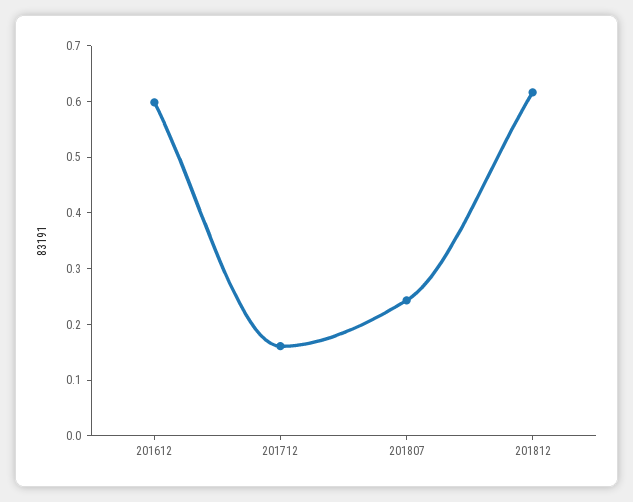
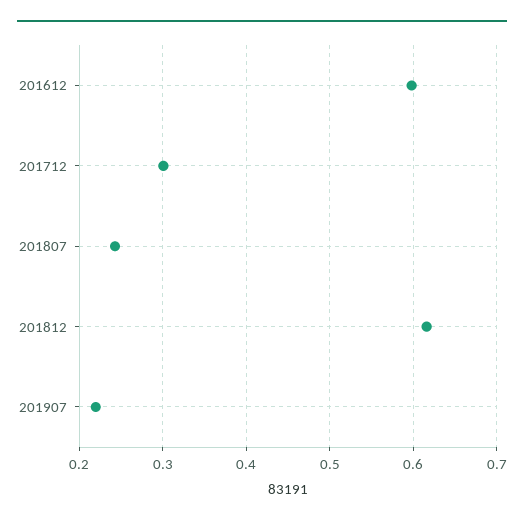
201712: 0.16 -> 0.3
201907: none -> 0.22

